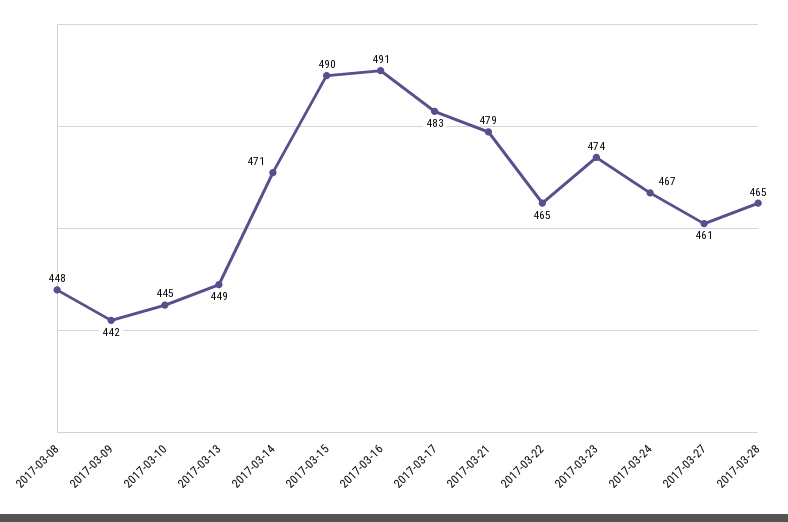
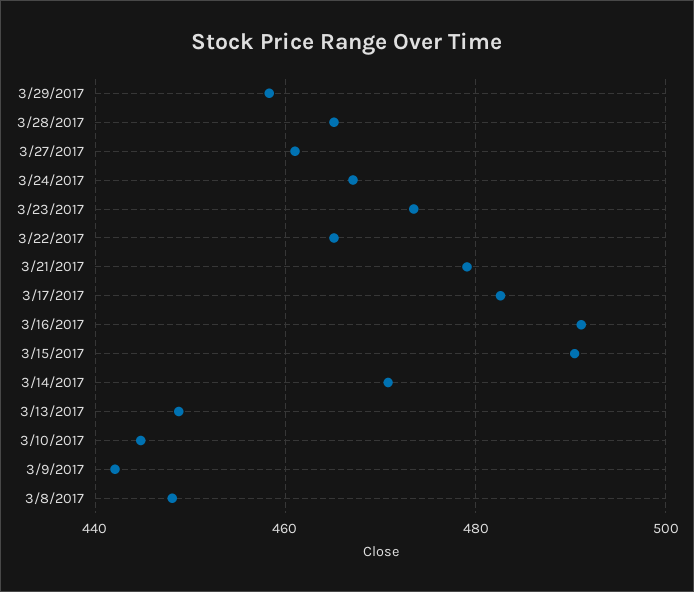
3/29/2017: none -> 458

